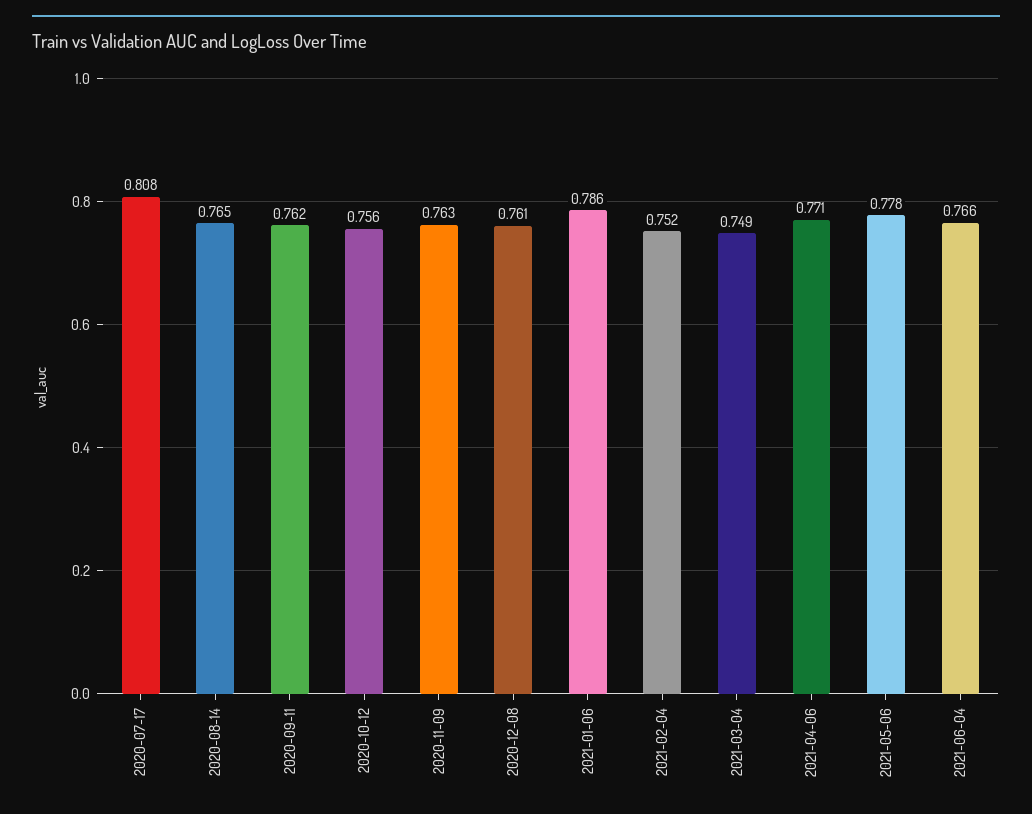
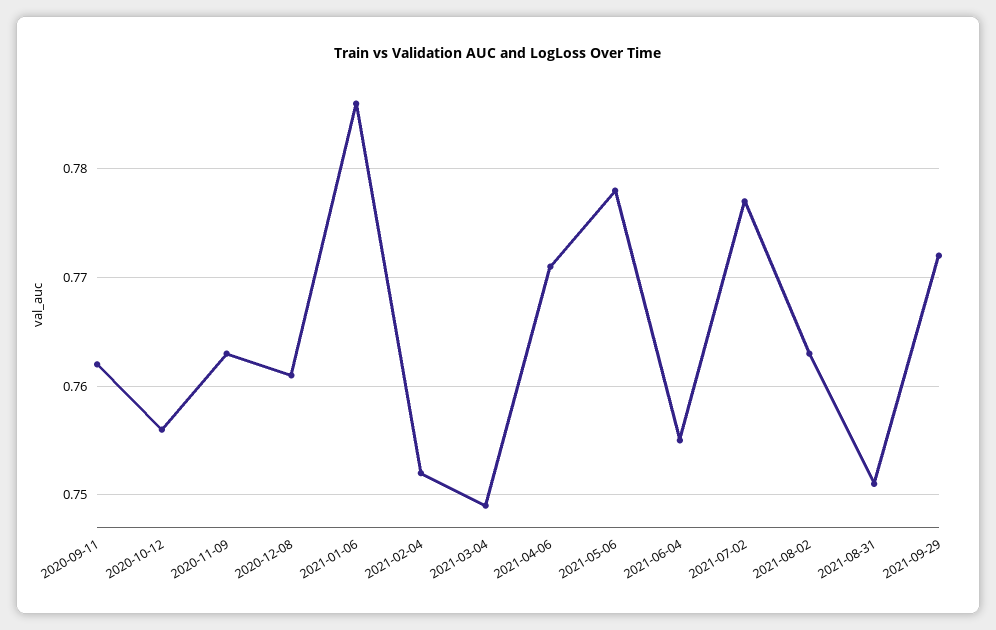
2020-07-17: 0.808 -> none
2020-08-14: 0.765 -> none
2021-06-04: 0.766 -> 0.755
2021-07-02: none -> 0.777
2021-08-02: none -> 0.763
2021-08-31: none -> 0.751
2021-09-29: none -> 0.772

